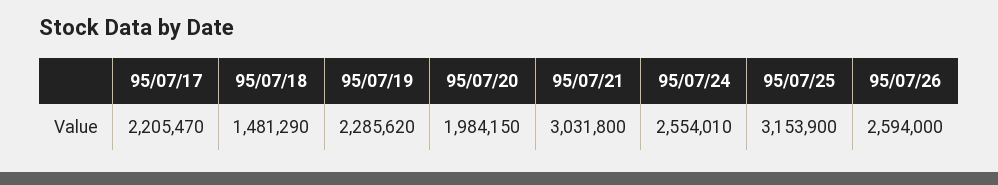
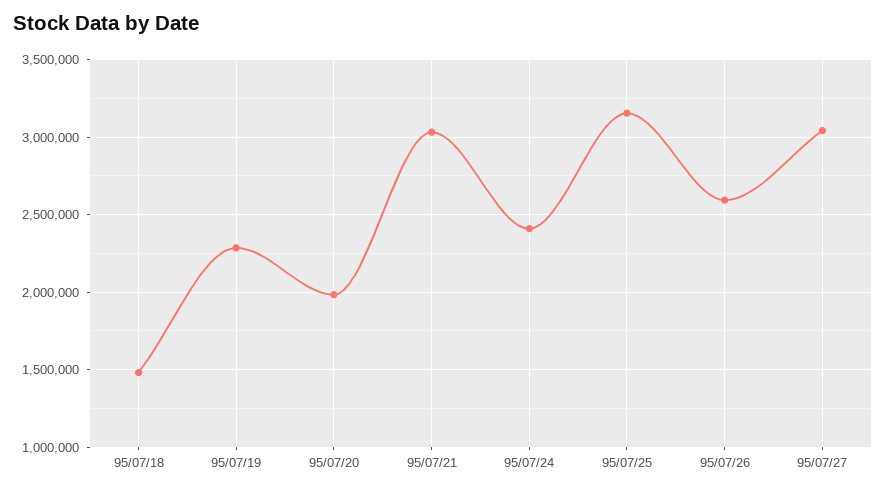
95/07/17: 2205470 -> none
95/07/24: 2554010 -> 2400000
95/07/27: none -> 3050000

